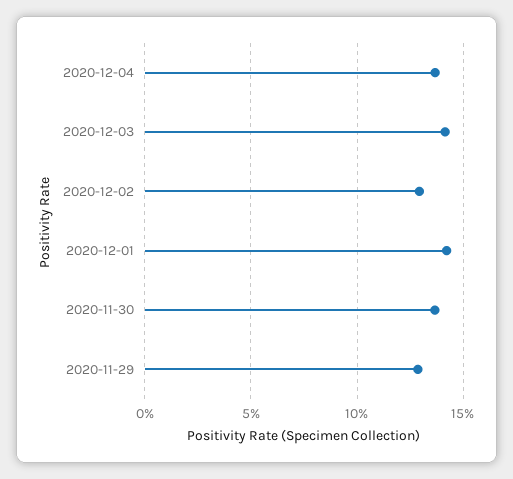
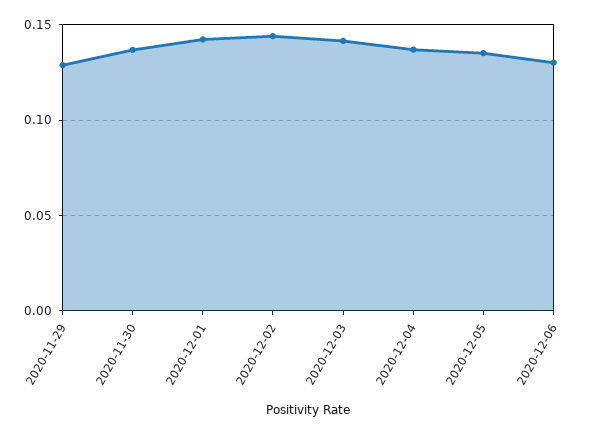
2020-12-02: 0.13 -> 0.145
2020-12-05: none -> 0.135
2020-12-06: none -> 0.13

